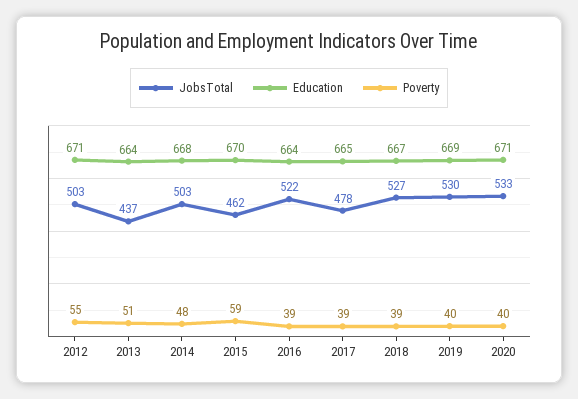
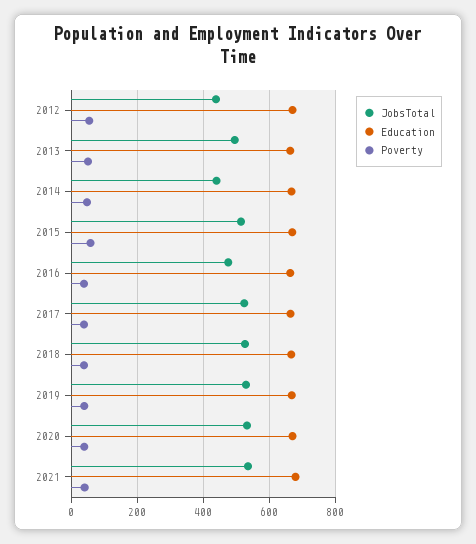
JobsTotal, 2012: 503 -> 440
JobsTotal, 2013: 437 -> 500
JobsTotal, 2014: 503 -> 440
JobsTotal, 2015: 462 -> 520
JobsTotal, 2016: 522 -> 480
JobsTotal, 2017: 478 -> 520
JobsTotal, 2021: none -> 540
Education, 2021: none -> 680
Poverty, 2021: none -> 40

